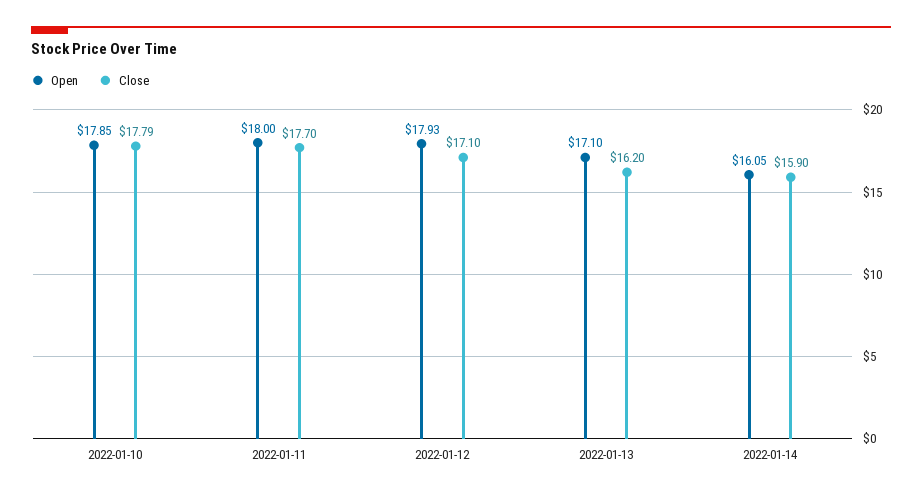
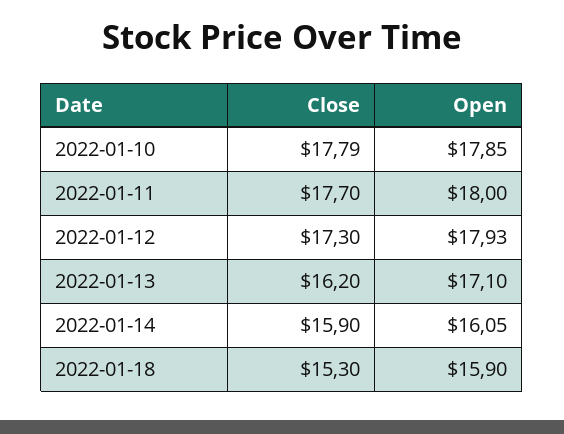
Close, 2022-01-12: 17.1 -> 17.3
Close, 2022-01-18: none -> 15.3
Open, 2022-01-18: none -> 15.9

